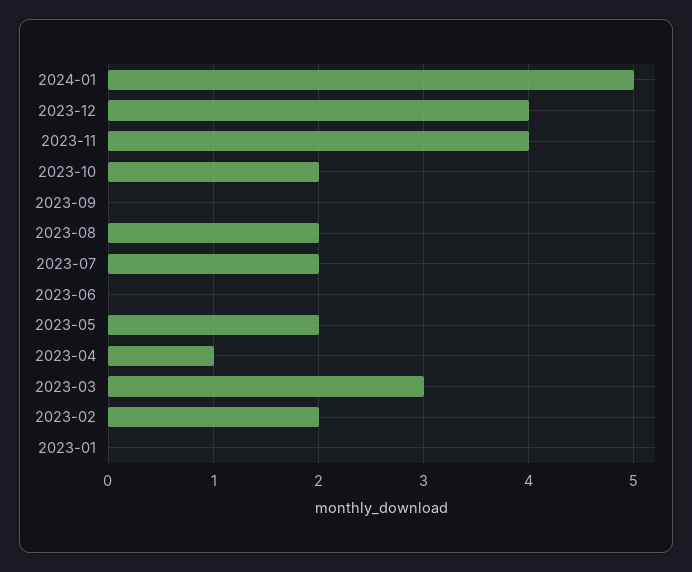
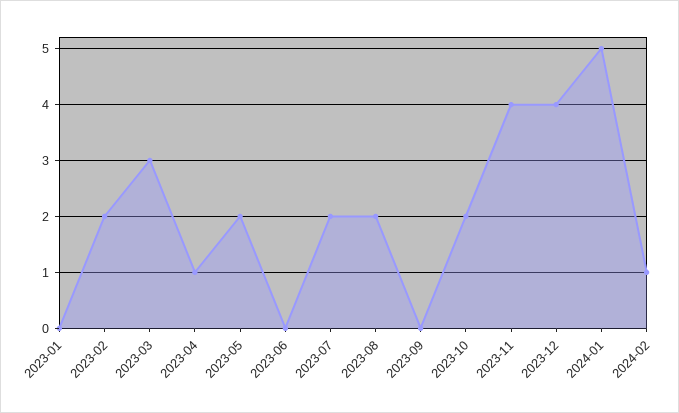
2024-02: none -> 1

